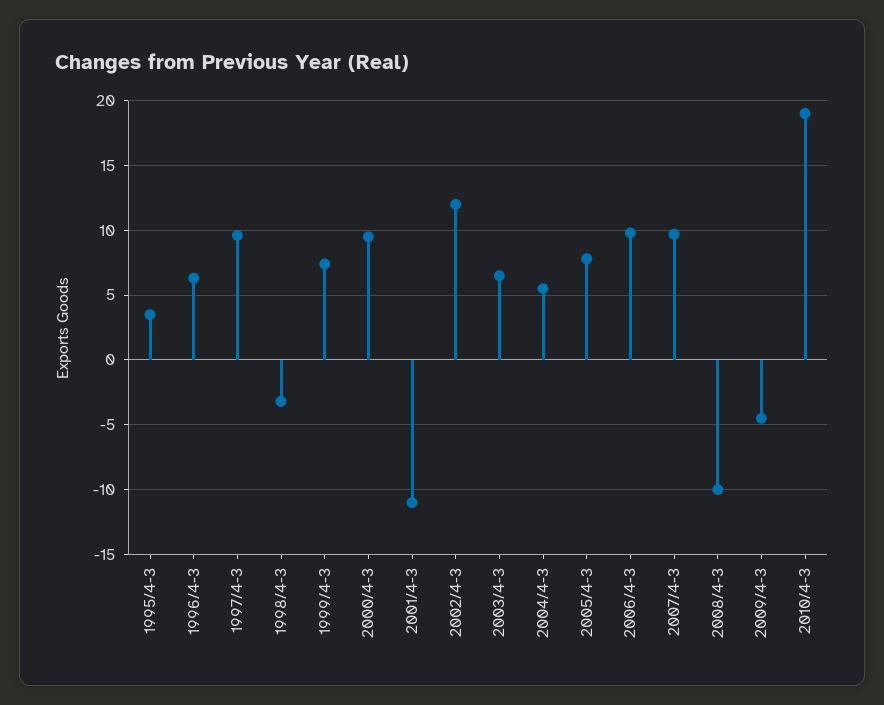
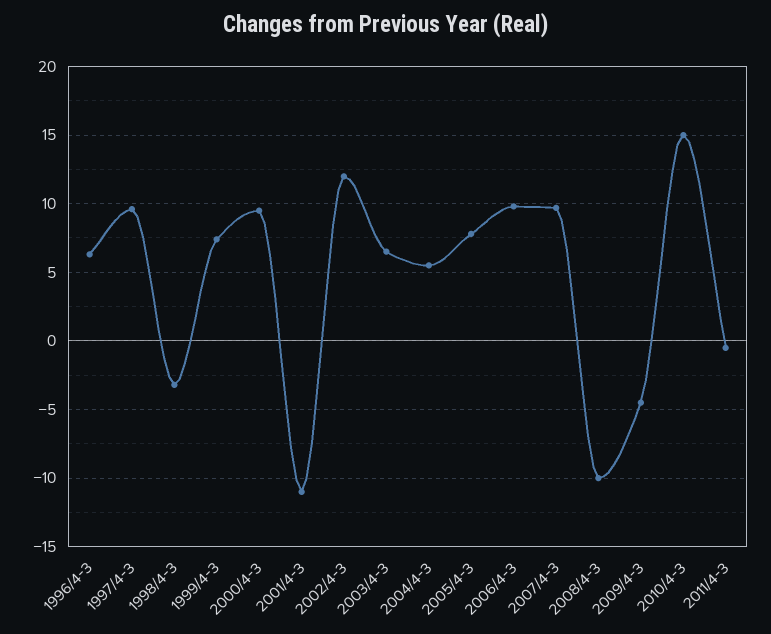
1995/4-3: 3.5 -> none
2010/4-3: 19 -> 15
2011/4-3: none -> -0.5

